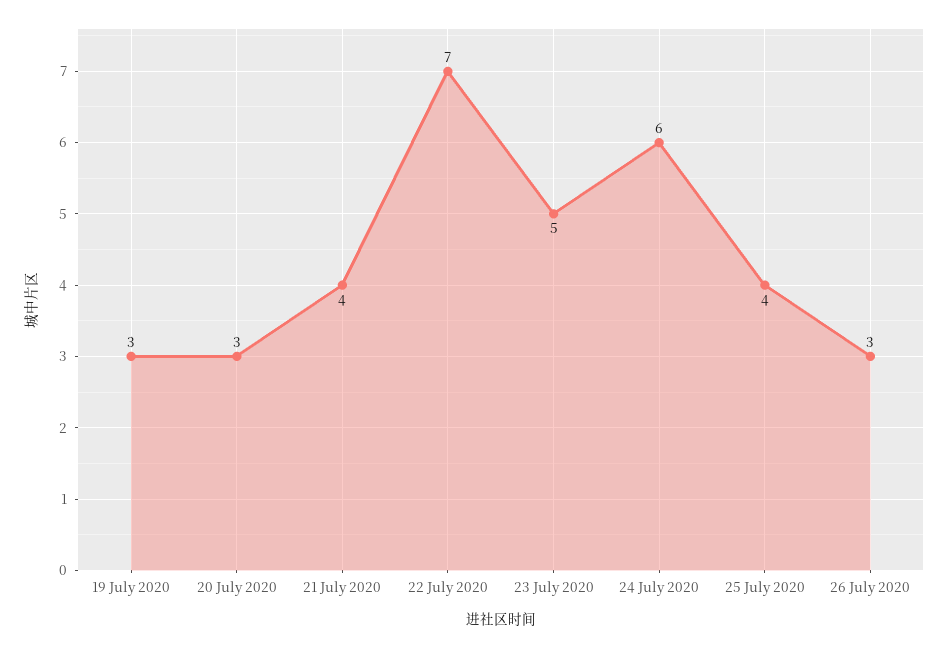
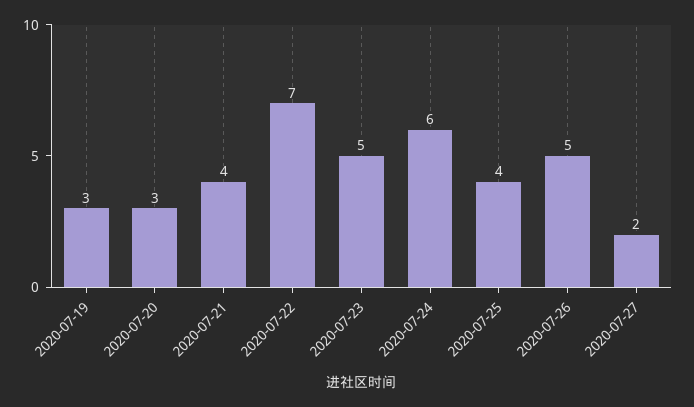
26 July 2020: 3 -> 5
2020-07-27: none -> 2

